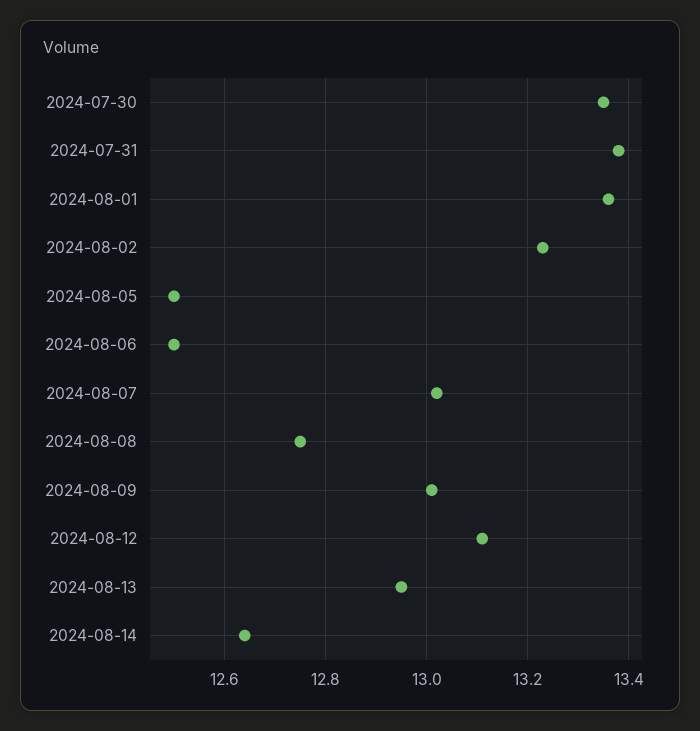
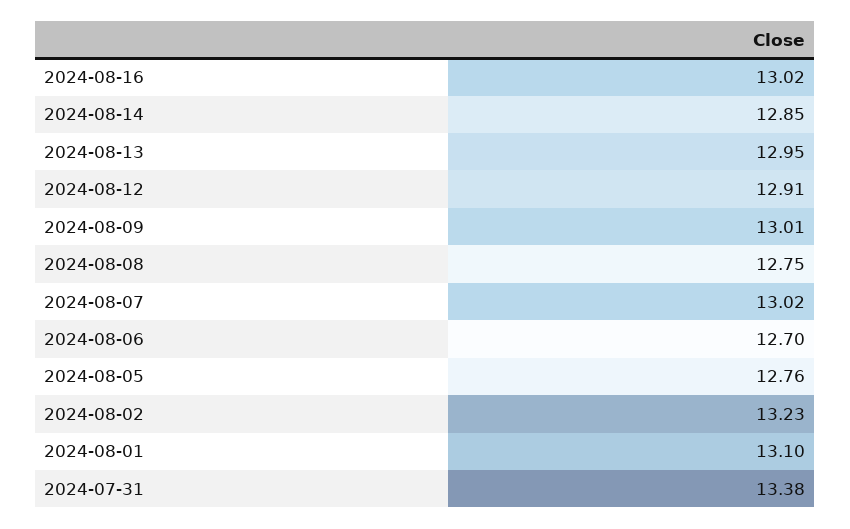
2024-07-30: 13.35 -> none
2024-08-01: 13.35 -> 13.1
2024-08-05: 12.5 -> 12.76
2024-08-06: 12.5 -> 12.7
2024-08-12: 13.1 -> 12.91
2024-08-14: 12.65 -> 12.85
2024-08-16: none -> 13.02

